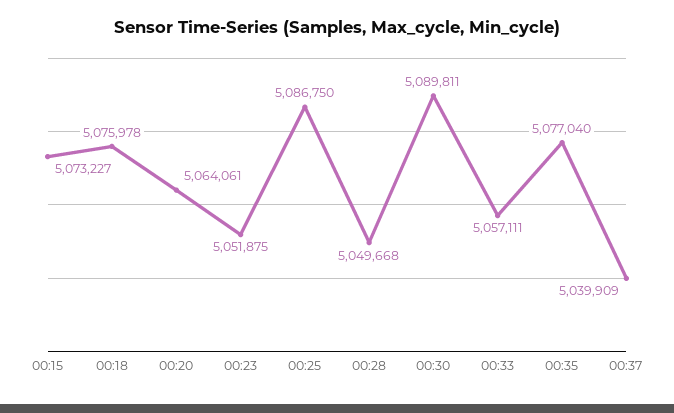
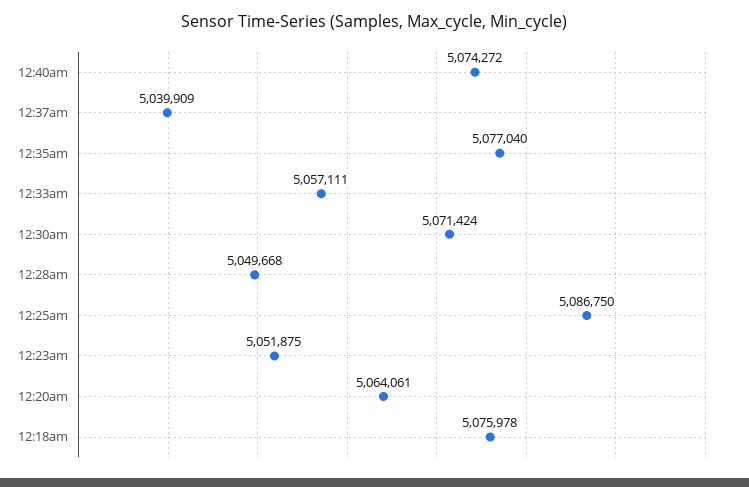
00:15: 5073227 -> none
00:30: 5089811 -> 5071424
12:40am: none -> 5074272

